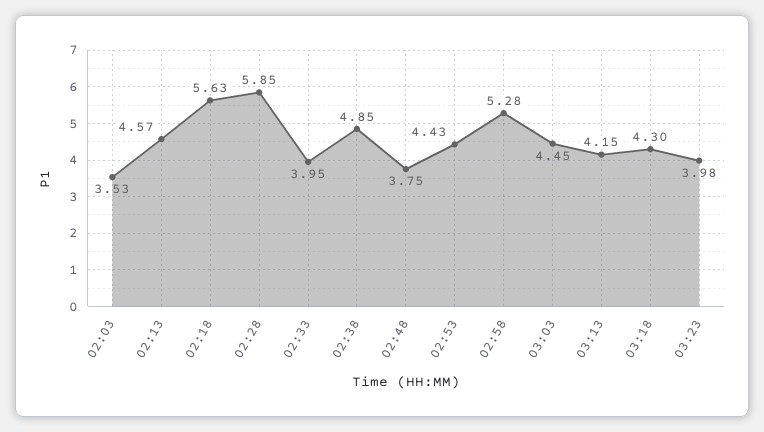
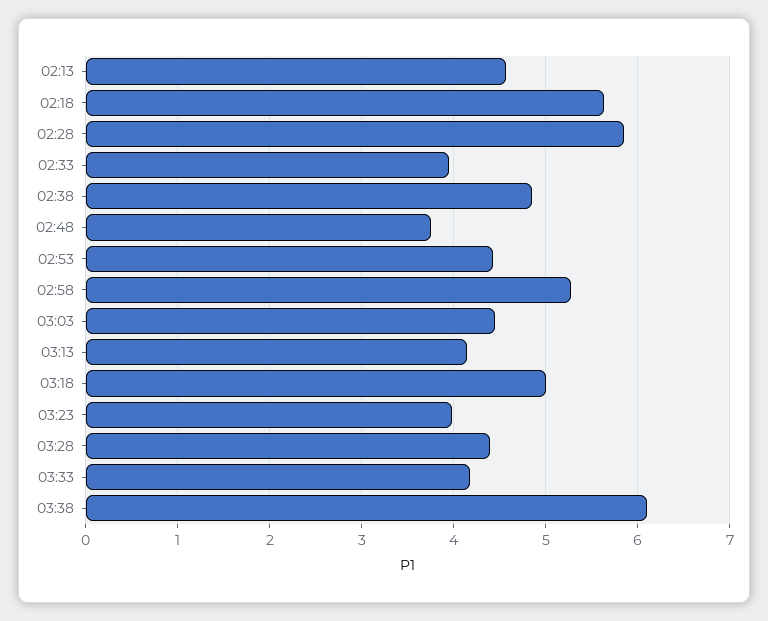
02:03: 3.53 -> none
03:18: 4.3 -> 5
03:28: none -> 4.4
03:33: none -> 4.2
03:38: none -> 6.1

